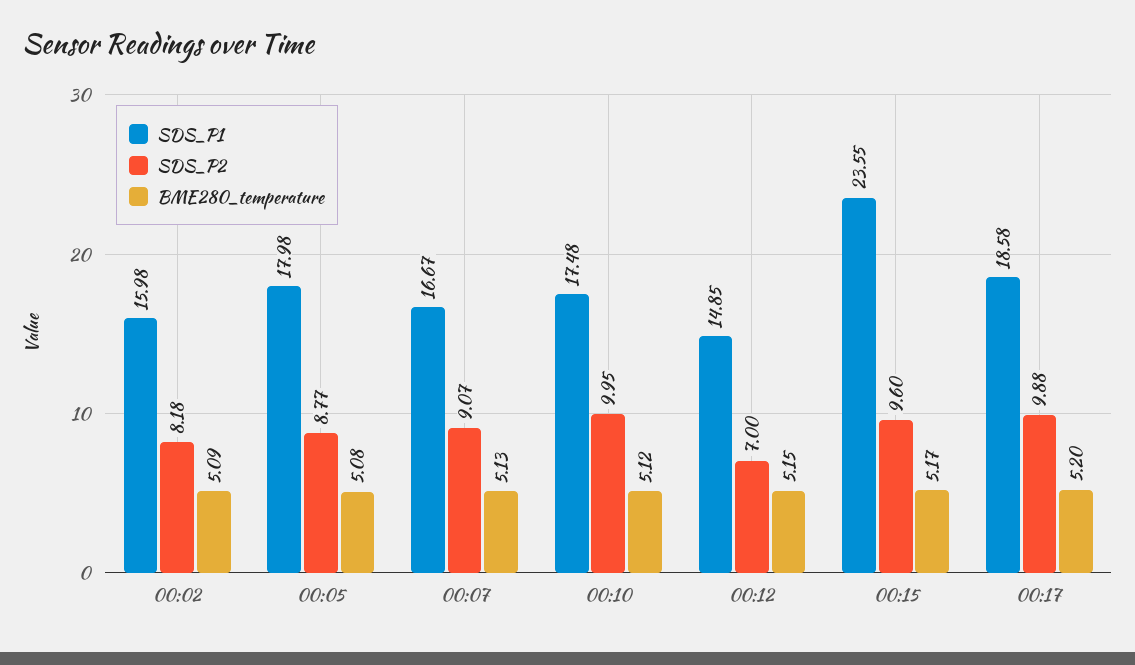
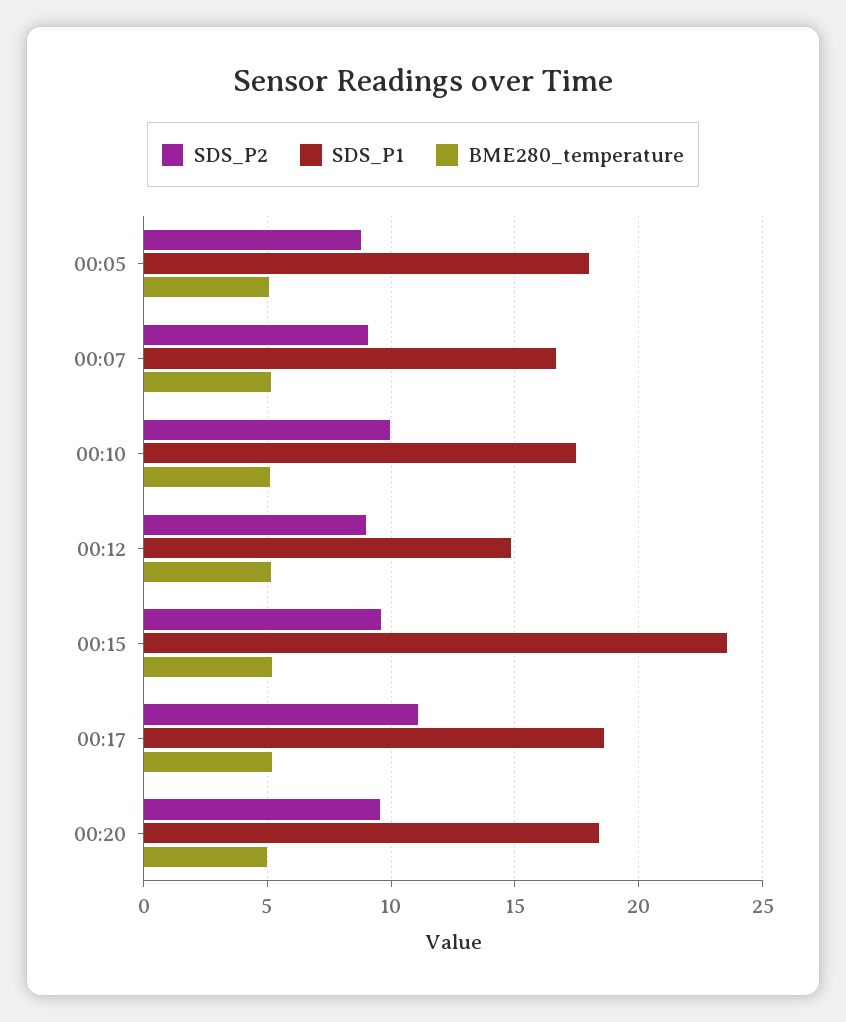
SDS_P1, 00:02: 15.98 -> none
SDS_P2, 00:02: 8.18 -> none
BME280_temperature, 00:02: 5.09 -> none
SDS_P2, 00:12: 7 -> 9
SDS_P2, 00:17: 9.88 -> 11
SDS_P2, 00:20: none -> 9.5
SDS_P1, 00:20: none -> 18.5
BME280_temperature, 00:20: none -> 5

